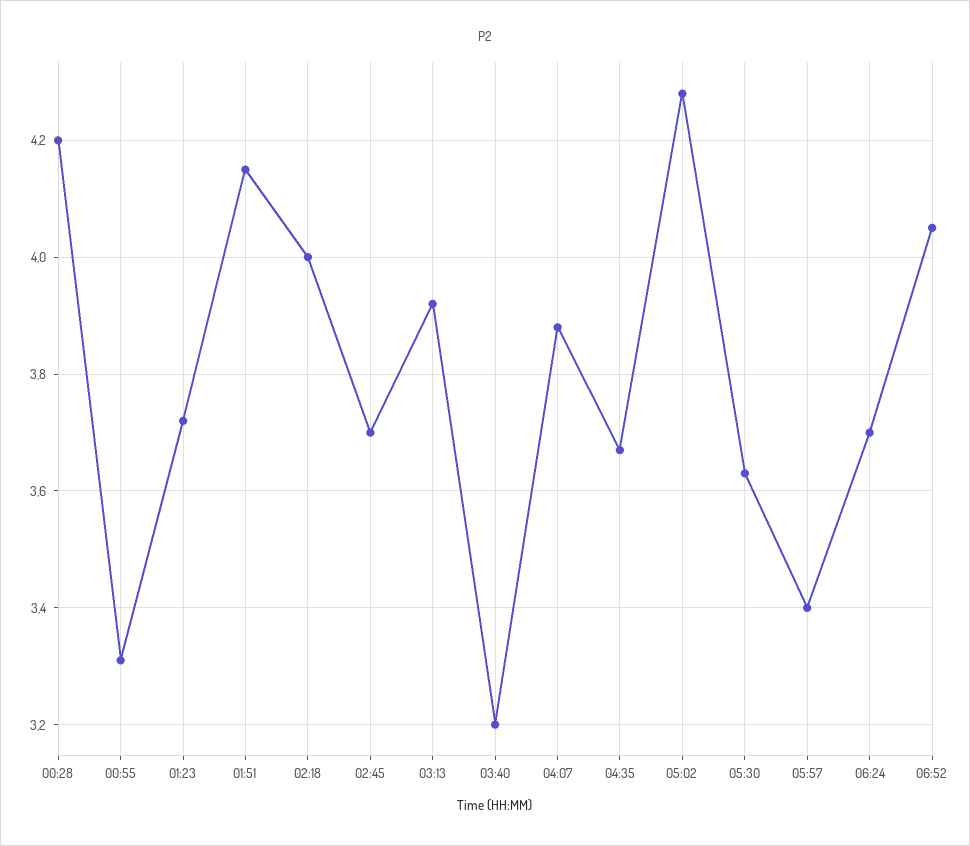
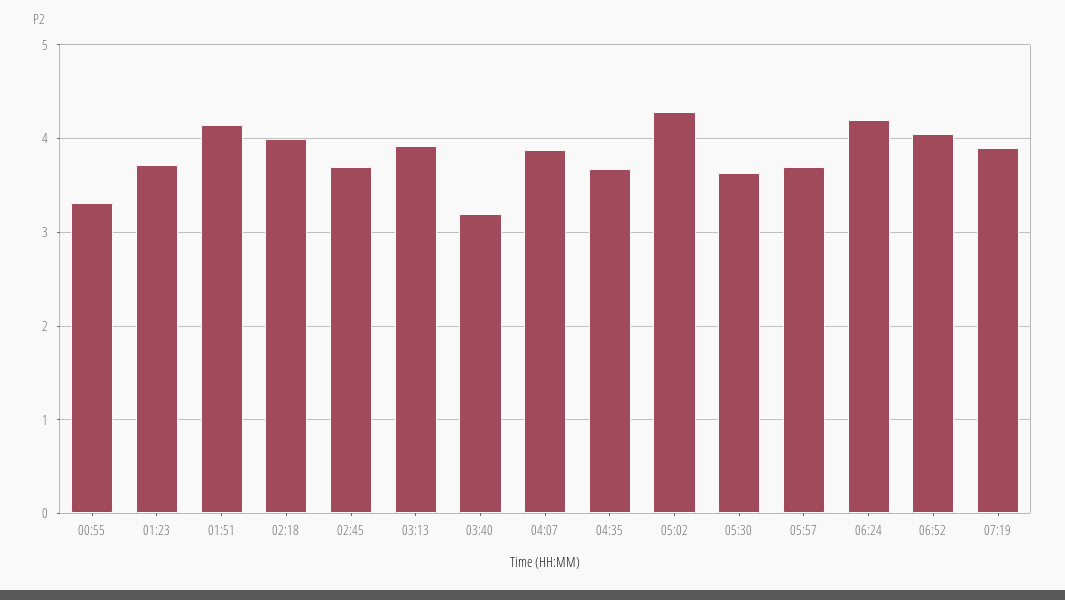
00:28: 4.2 -> none
05:57: 3.4 -> 3.7
06:24: 3.7 -> 4.2
07:19: none -> 3.9

